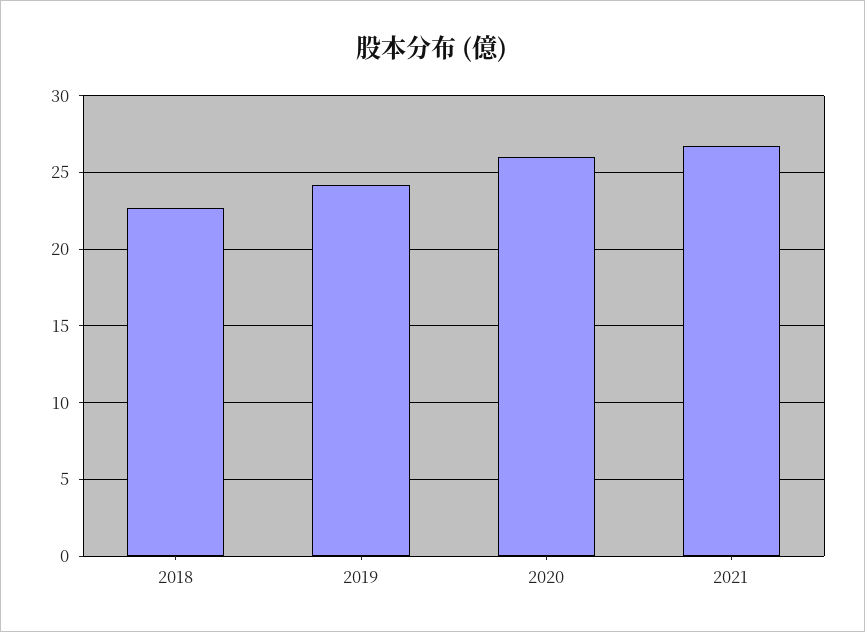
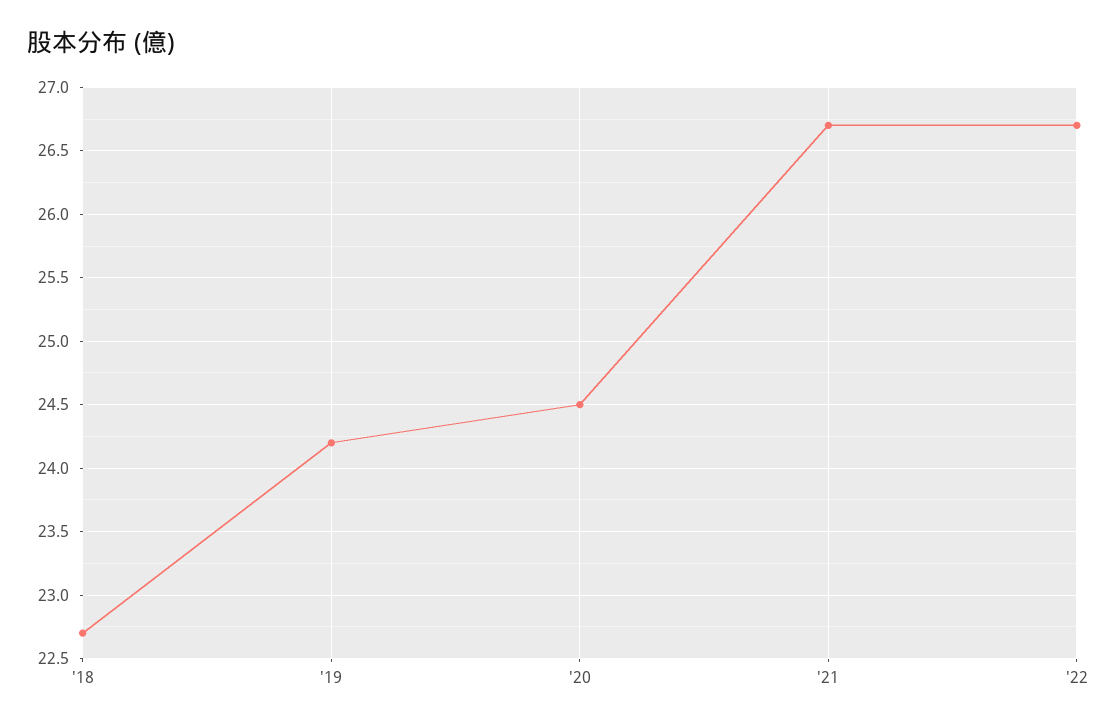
2020: 26 -> 24.5
'22: none -> 26.7

